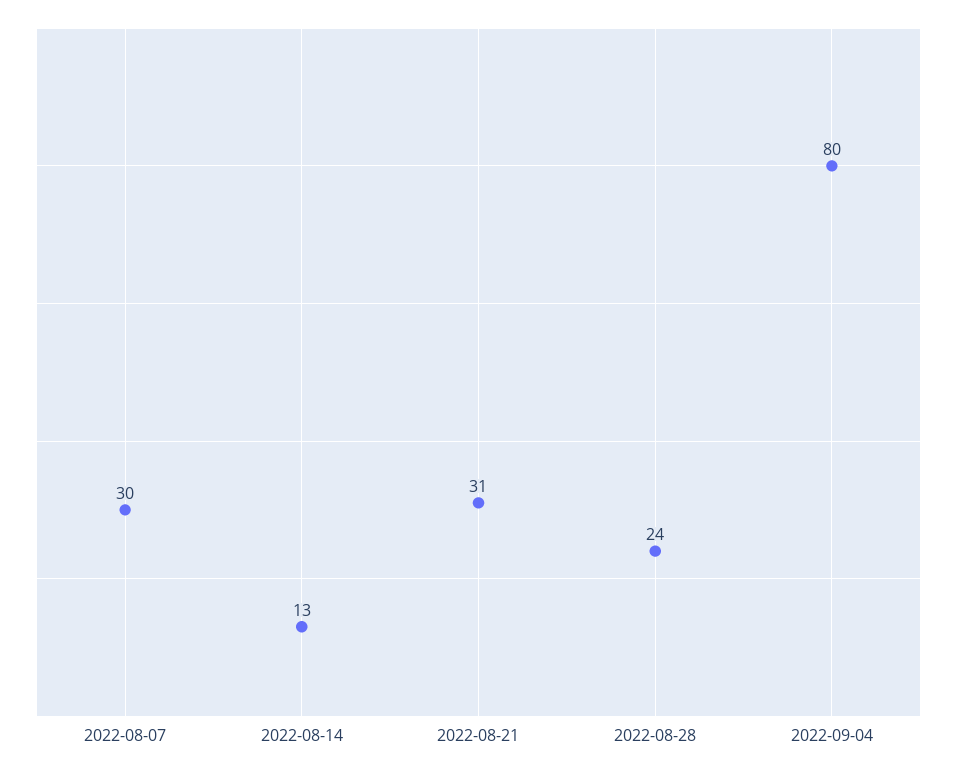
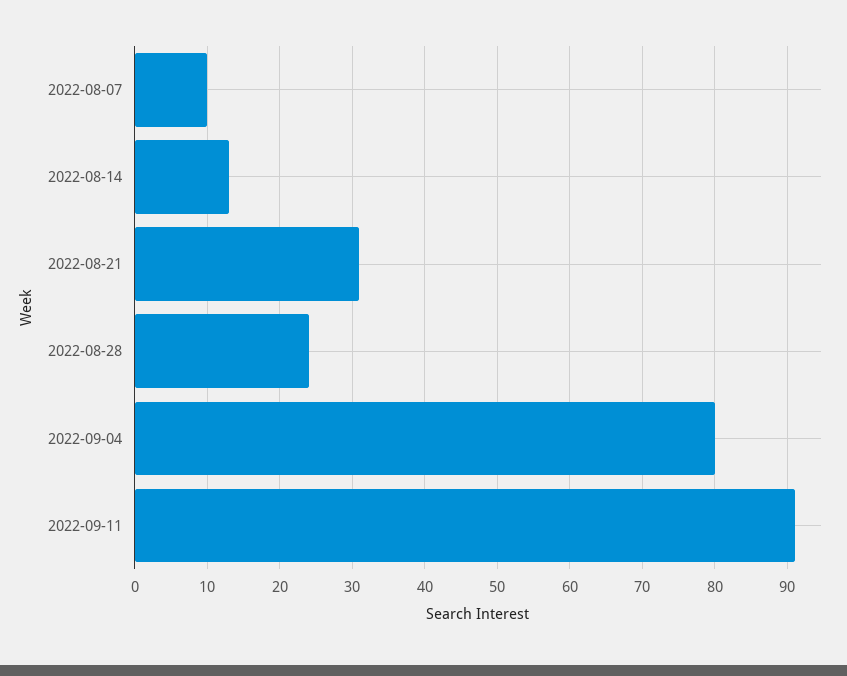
2022-08-07: 30 -> 10
2022-09-11: none -> 91

